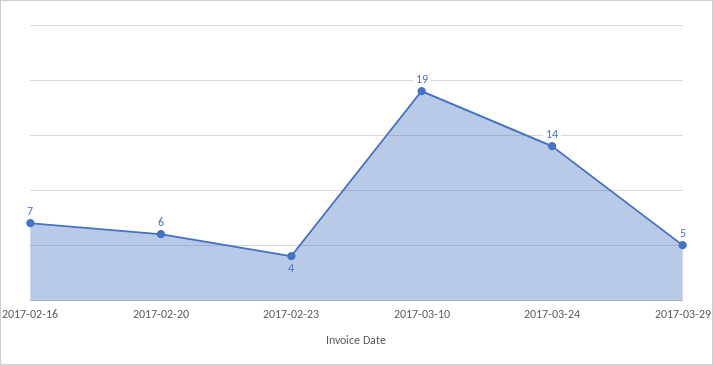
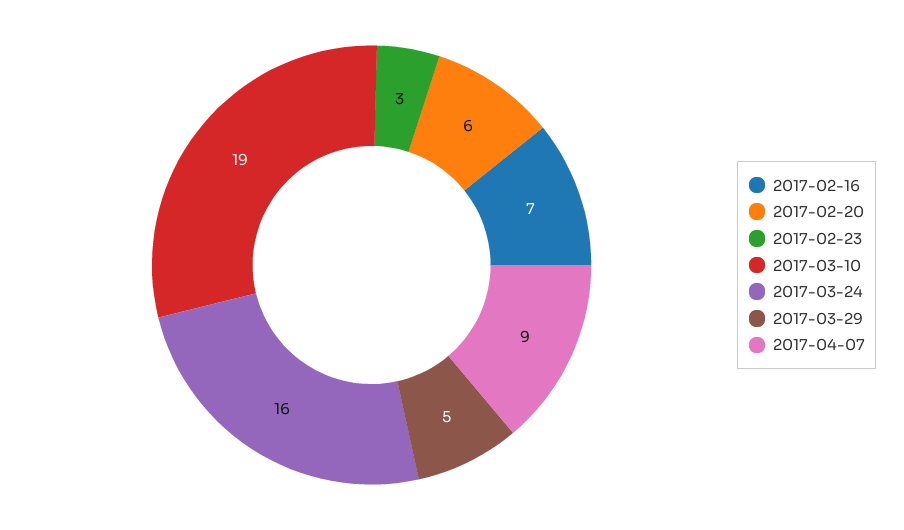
2017-02-23: 4 -> 3
2017-03-24: 14 -> 16
2017-04-07: none -> 9

